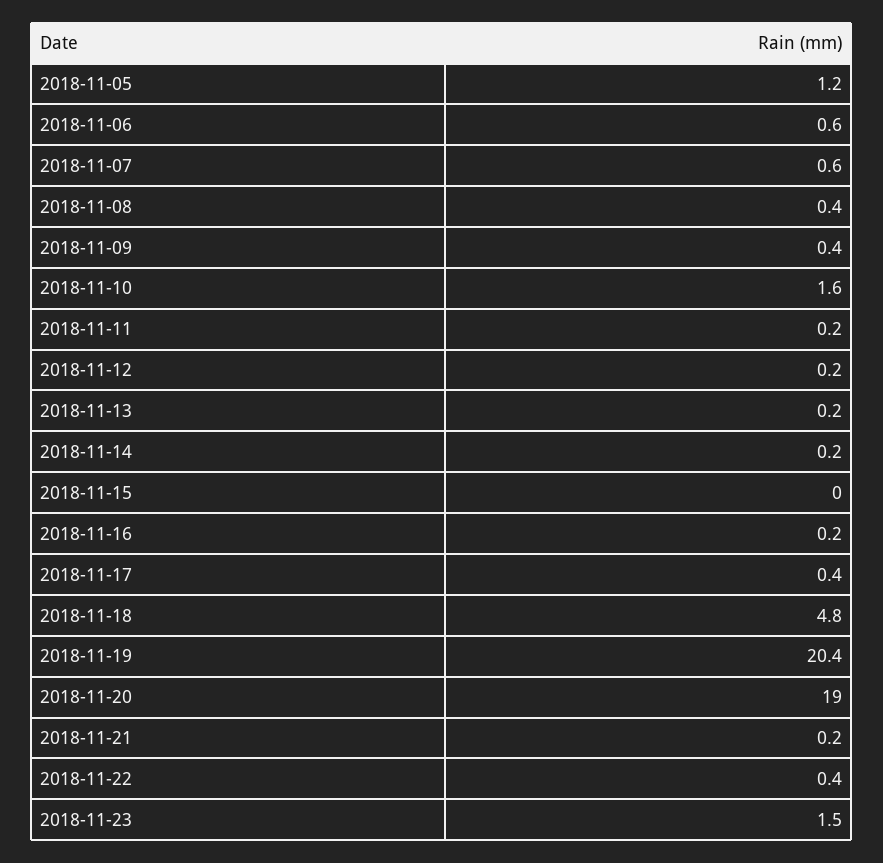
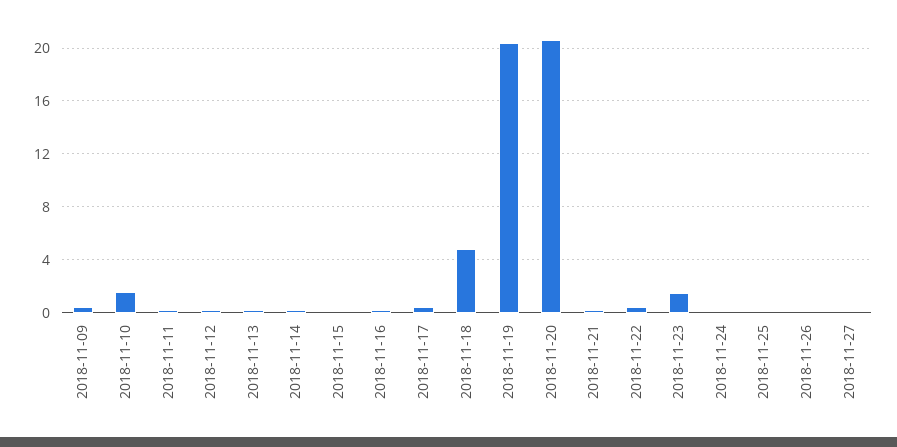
2018-11-05: 1.2 -> none
2018-11-06: 0.6 -> none
2018-11-07: 0.6 -> none
2018-11-08: 0.4 -> none
2018-11-20: 19 -> 20.5
2018-11-24: none -> 0
2018-11-25: none -> 0
2018-11-26: none -> 0
2018-11-27: none -> 0

